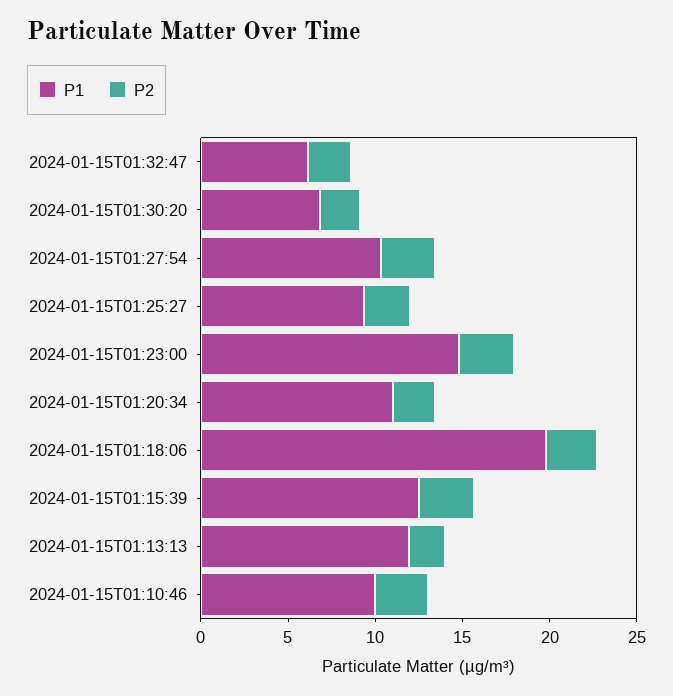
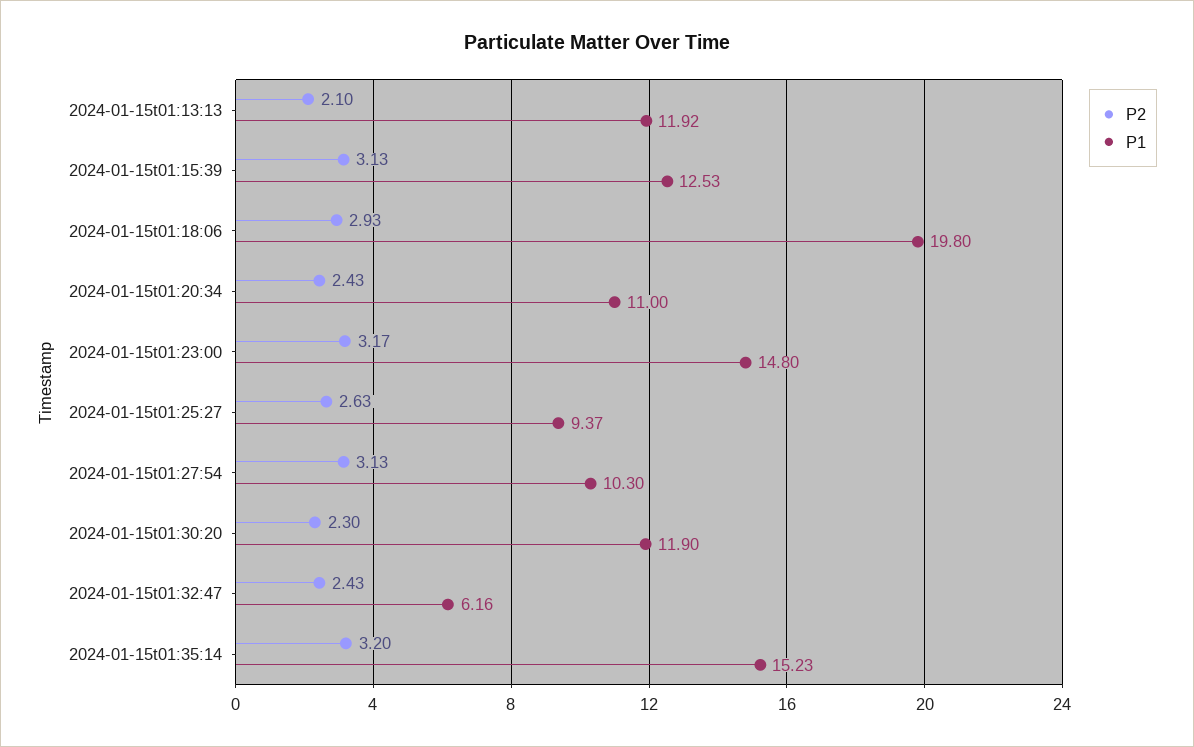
P1, 2024-01-15T01:30:20: 7 -> 11.9
P1, 2024-01-15T01:10:46: 10 -> none
P2, 2024-01-15T01:10:46: 3 -> none
P2, 2024-01-15t01:35:14: none -> 3.2
P1, 2024-01-15t01:35:14: none -> 15.23

